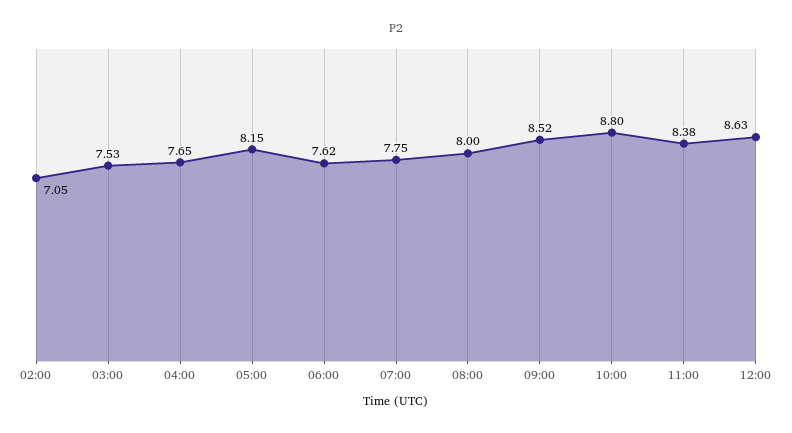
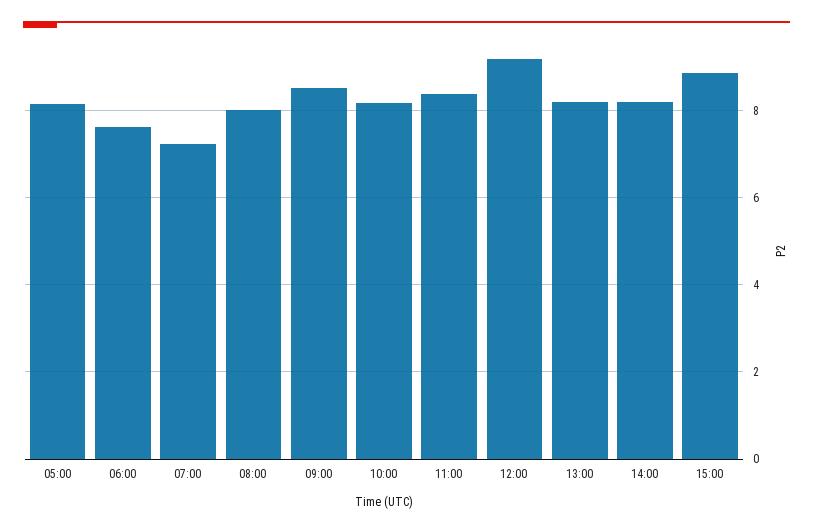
02:00: 7.05 -> none
03:00: 7.53 -> none
04:00: 7.65 -> none
07:00: 7.75 -> 7.2
10:00: 8.8 -> 8.2
12:00: 8.63 -> 9.2
13:00: none -> 8.2
14:00: none -> 8.2
15:00: none -> 8.8

